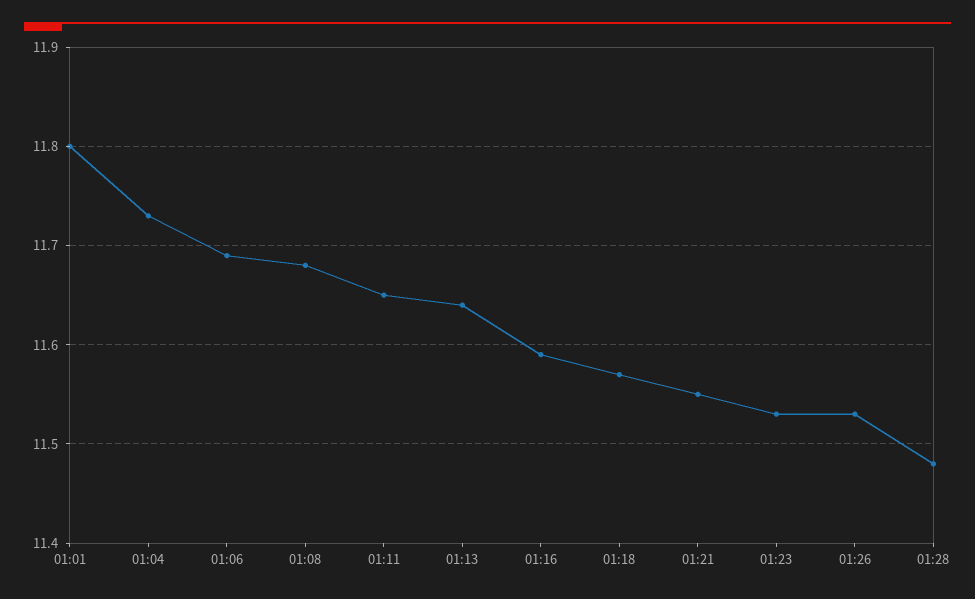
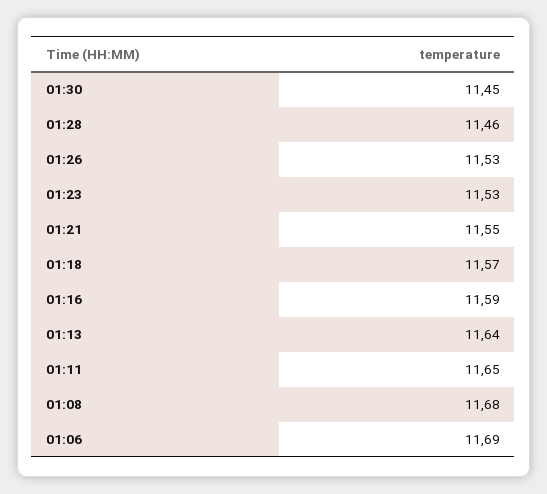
01:01: 11.8 -> none
01:04: 11.73 -> none
01:28: 11.48 -> 11.46
01:30: none -> 11.45

